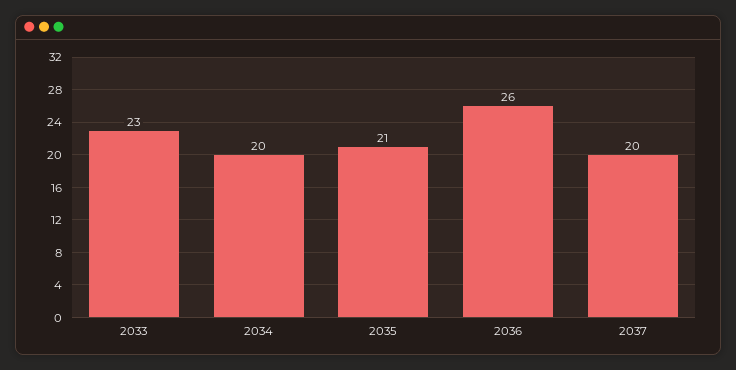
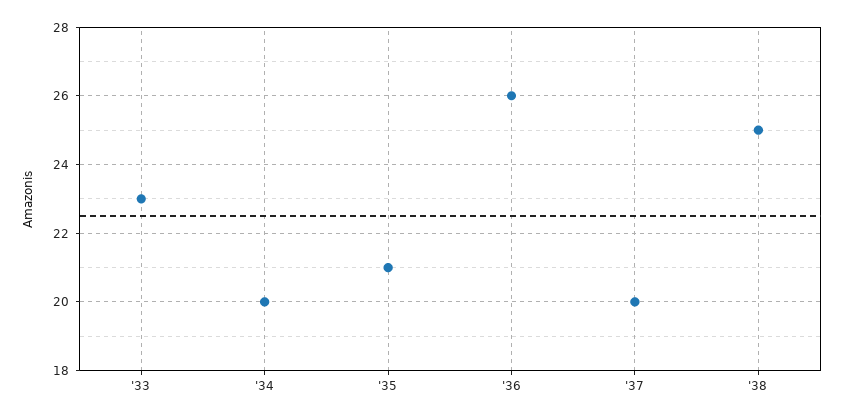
'38: none -> 25

